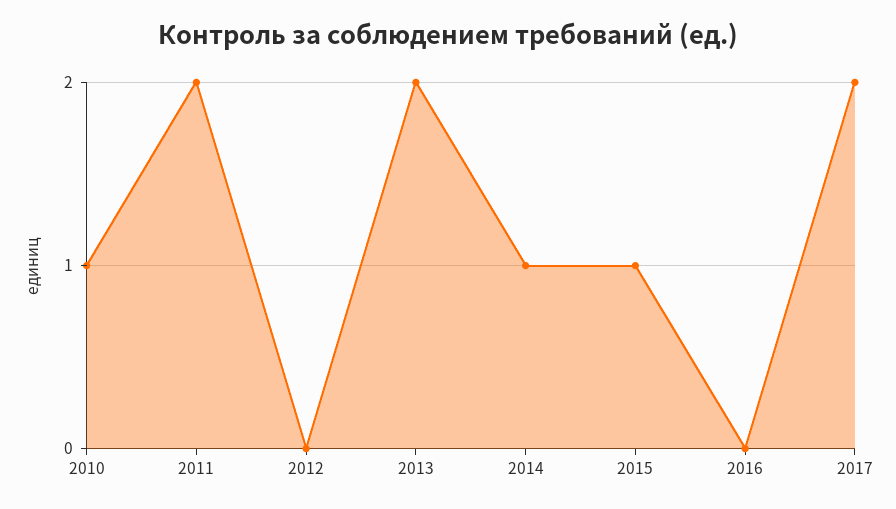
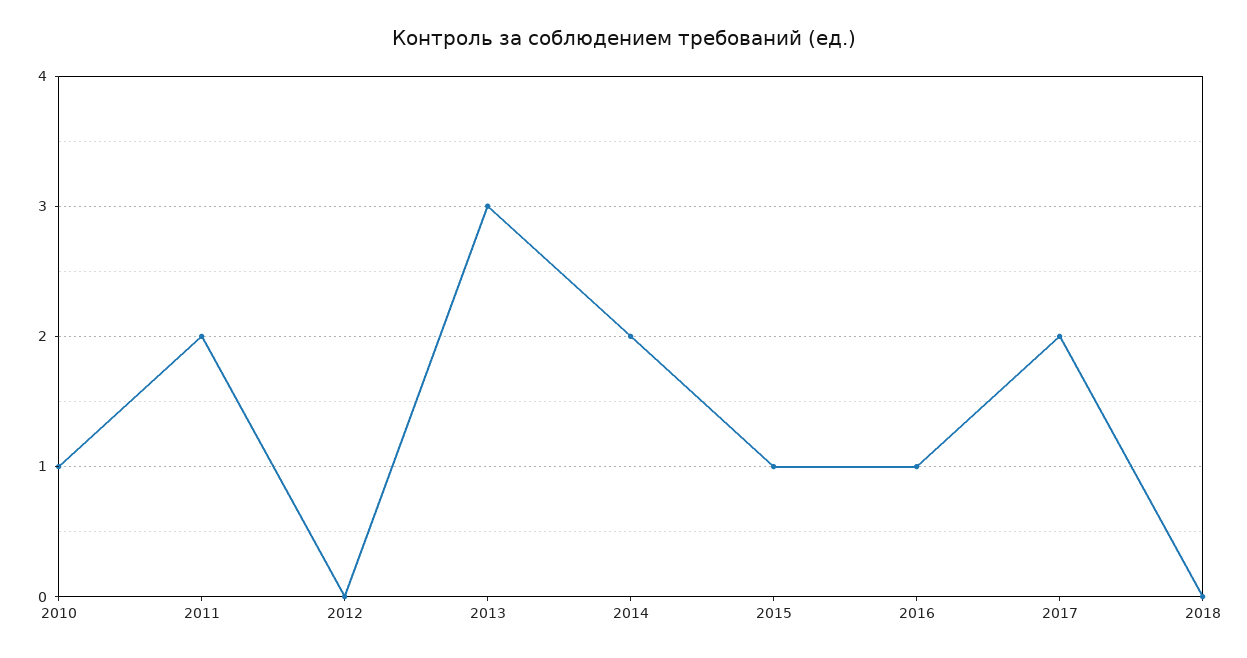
2013: 2 -> 3
2014: 1 -> 2
2016: 0 -> 1
2018: none -> 0

